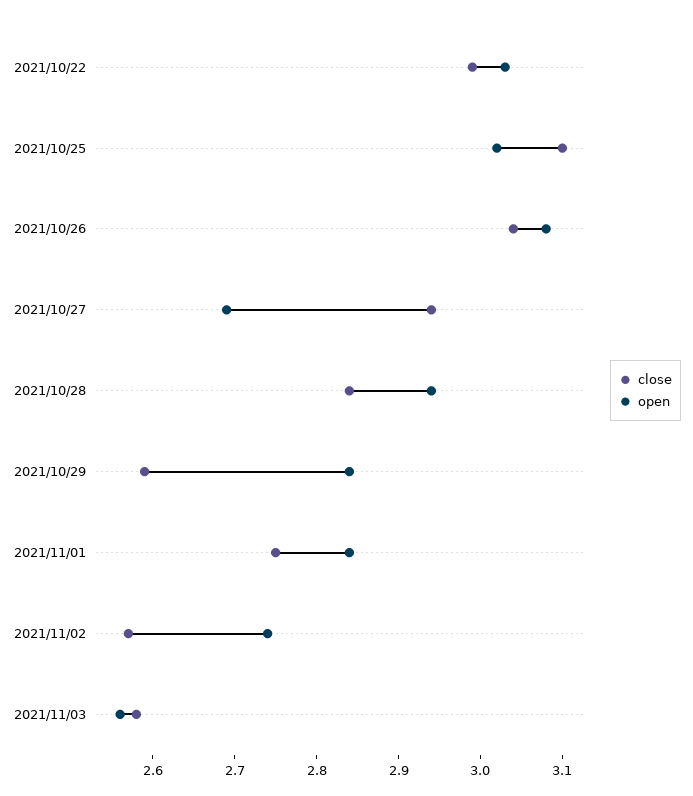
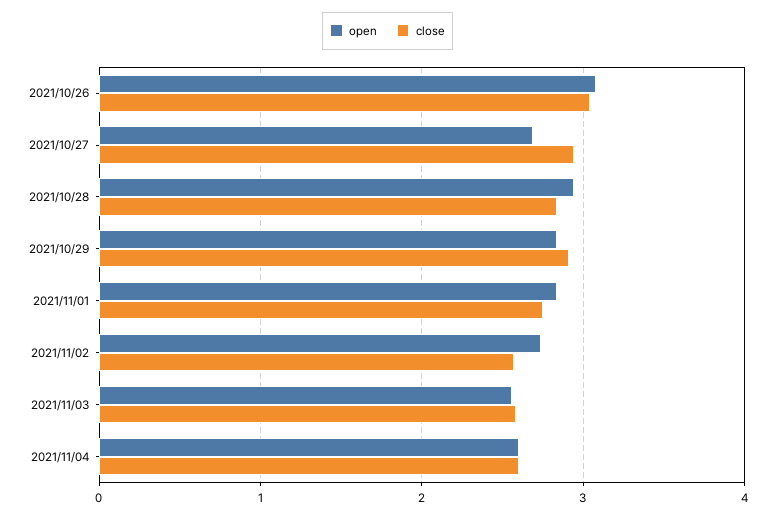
close, 2021/10/22: 2.99 -> none
open, 2021/10/22: 3.03 -> none
close, 2021/10/25: 3.1 -> none
open, 2021/10/25: 3.02 -> none
close, 2021/10/29: 2.59 -> 2.9
open, 2021/11/04: none -> 2.6
close, 2021/11/04: none -> 2.6

